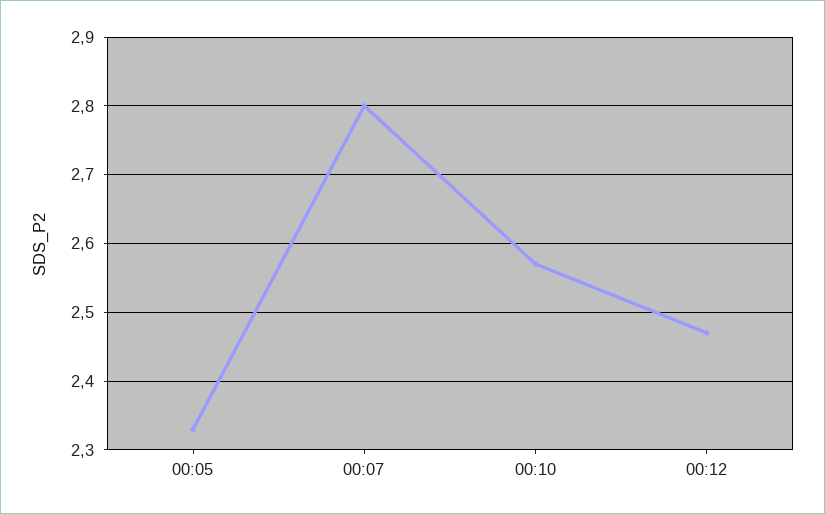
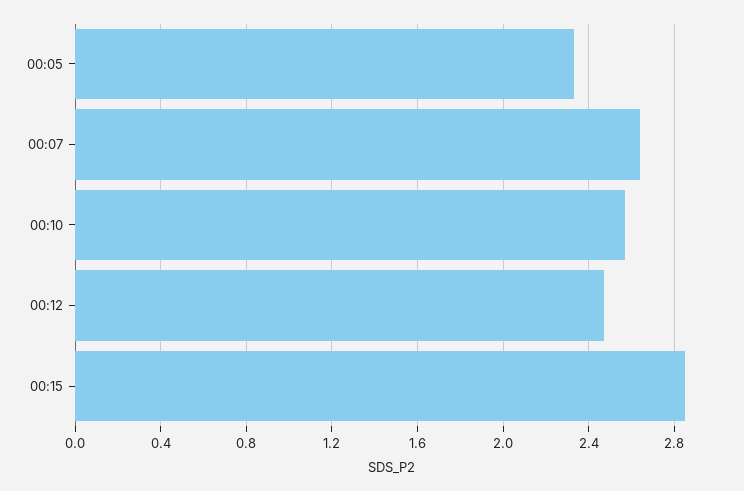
00:07: 2.8 -> 2.65
00:15: none -> 2.85

